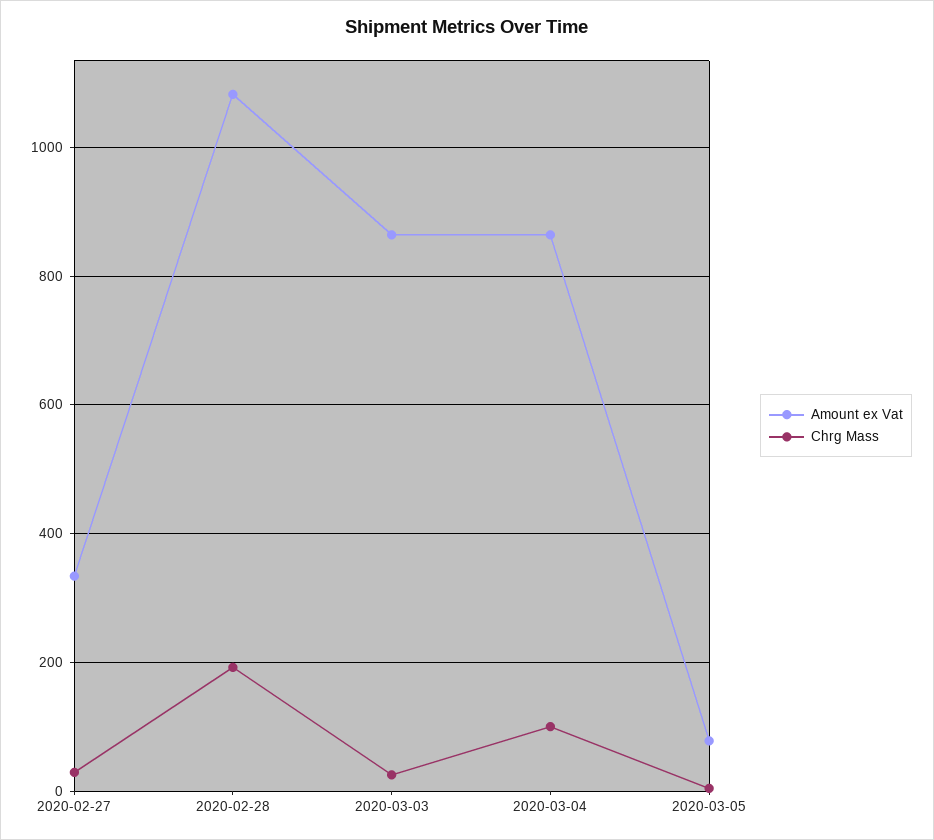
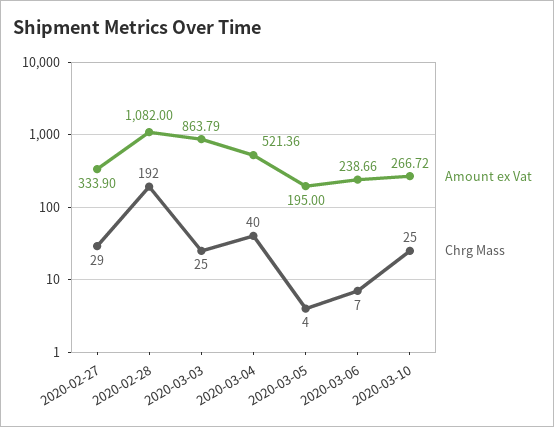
Amount ex Vat, 2020-03-04: 860 -> 521.36
Chrg Mass, 2020-03-04: 100 -> 40
Amount ex Vat, 2020-03-05: 80 -> 195
Amount ex Vat, 2020-03-06: none -> 238.66
Chrg Mass, 2020-03-06: none -> 7
Amount ex Vat, 2020-03-10: none -> 266.72
Chrg Mass, 2020-03-10: none -> 25

